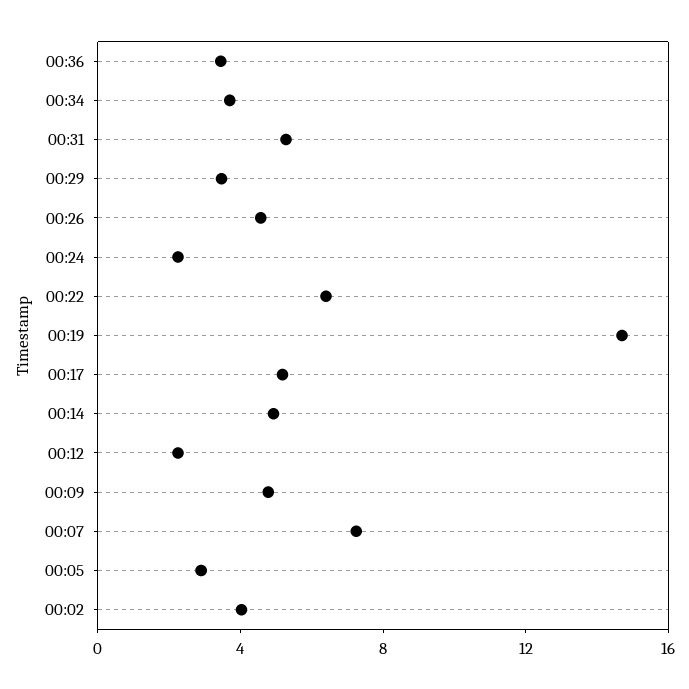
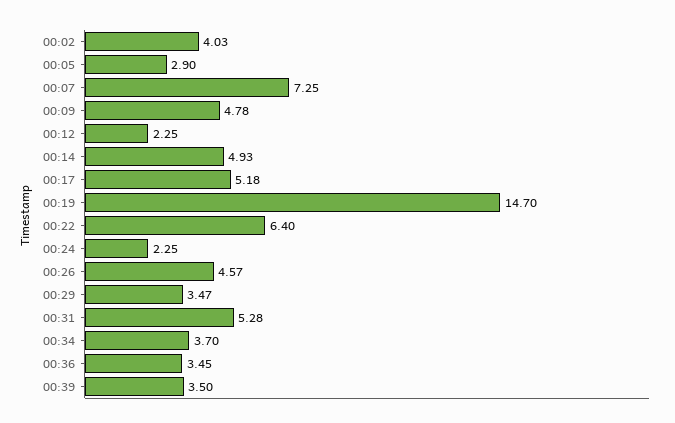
00:39: none -> 3.5

